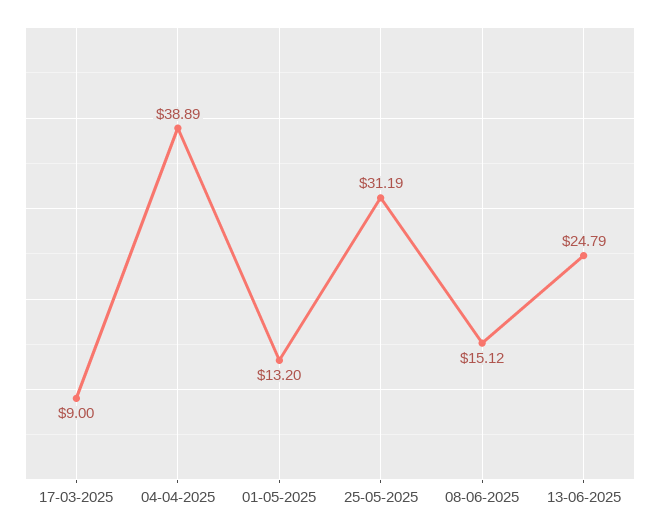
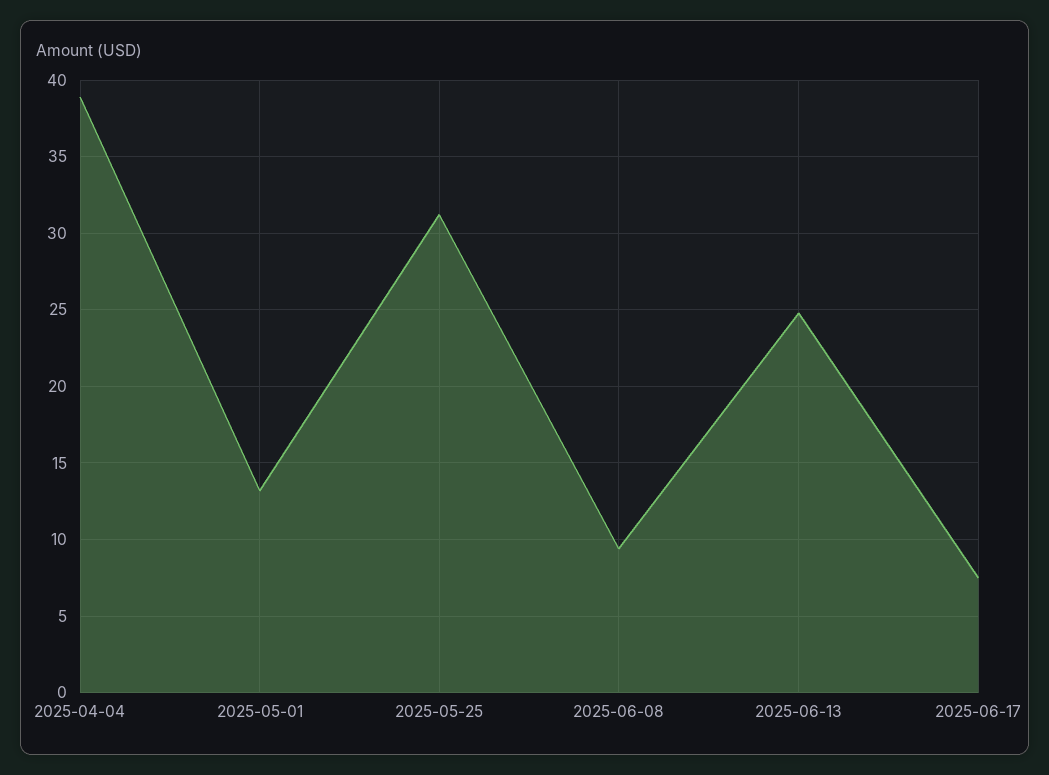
17-03-2025: 9 -> none
08-06-2025: 15.12 -> 9.5
2025-06-17: none -> 7.5

